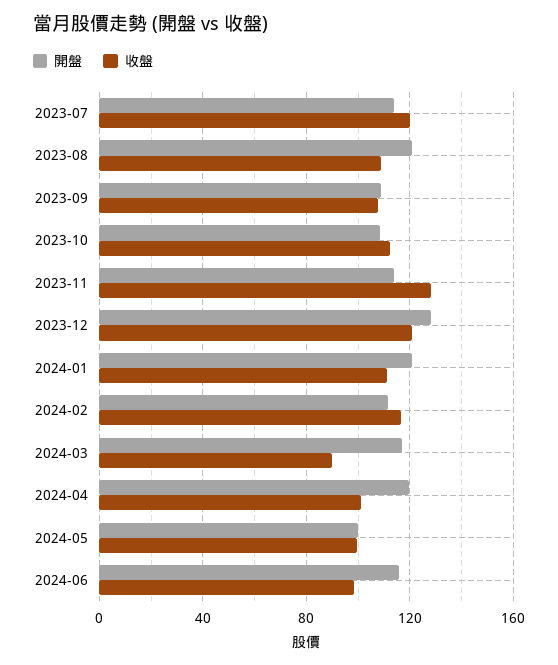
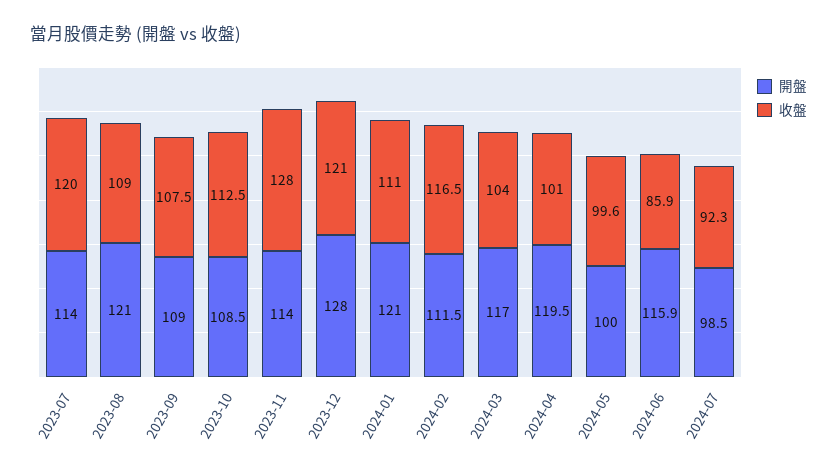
收盤, 2024-03: 90 -> 104
收盤, 2024-06: 100 -> 85.9
開盤, 2024-07: none -> 98.5
收盤, 2024-07: none -> 92.3

